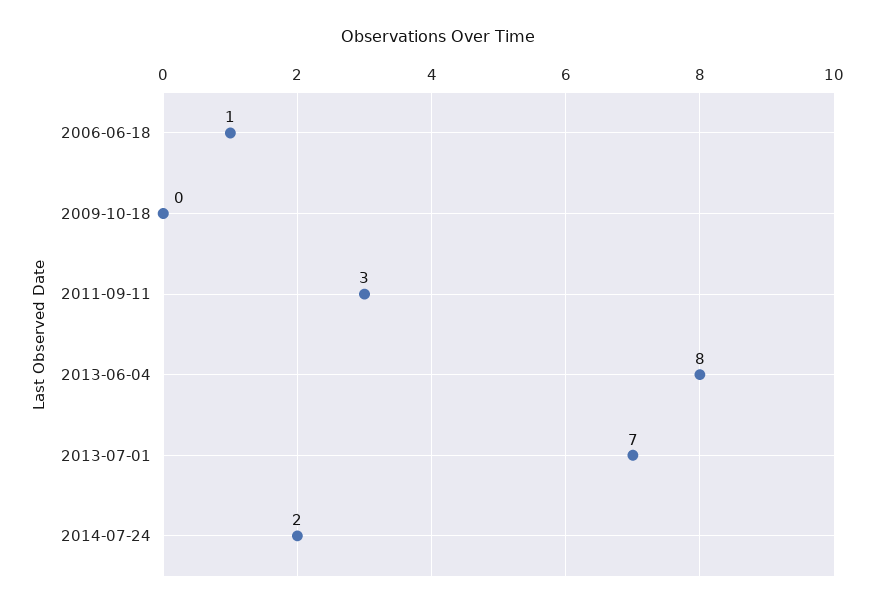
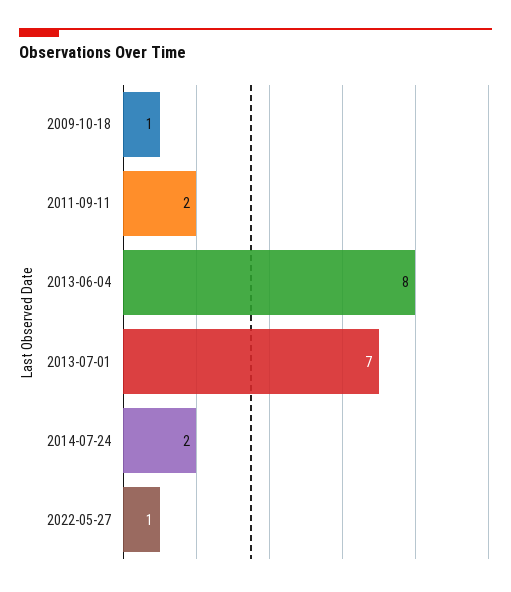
2006-06-18: 1 -> none
2009-10-18: 0 -> 1
2011-09-11: 3 -> 2
2022-05-27: none -> 1

